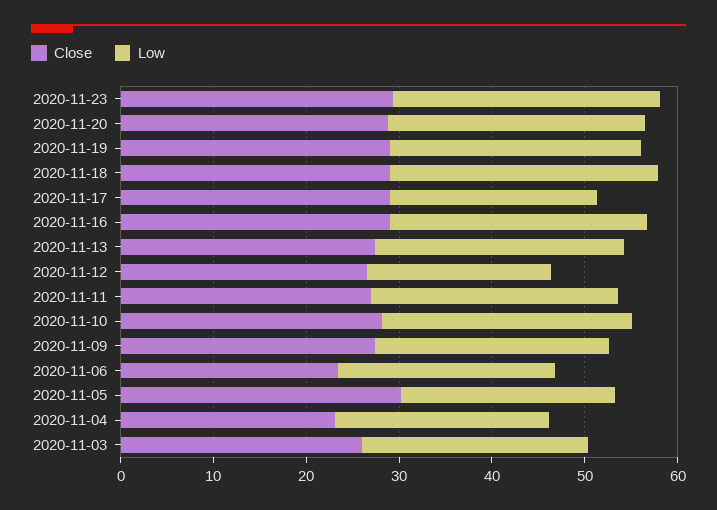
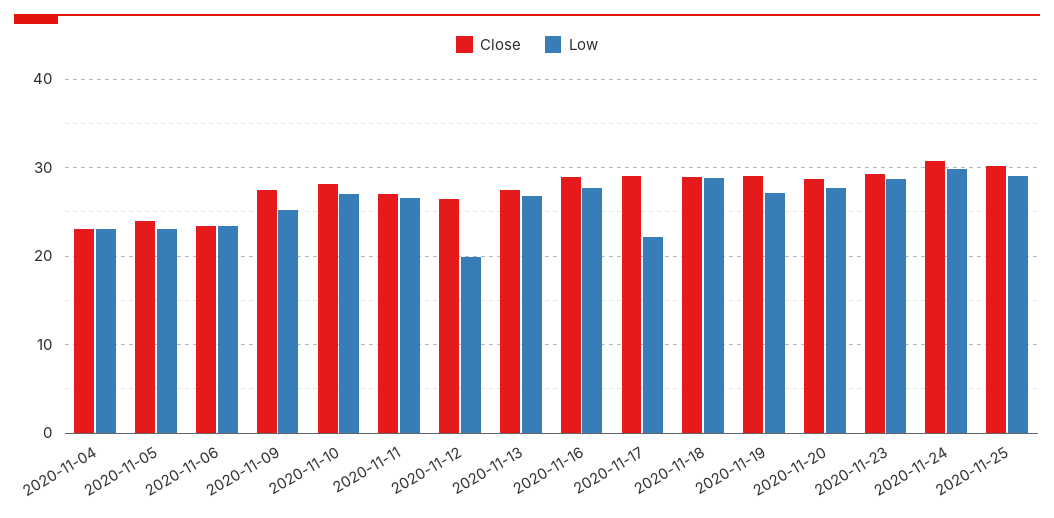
Close, 2020-11-05: 30 -> 24
Close, 2020-11-03: 26 -> none
Low, 2020-11-03: 24 -> none
Close, 2020-11-24: none -> 31
Low, 2020-11-24: none -> 30
Close, 2020-11-25: none -> 30
Low, 2020-11-25: none -> 29

